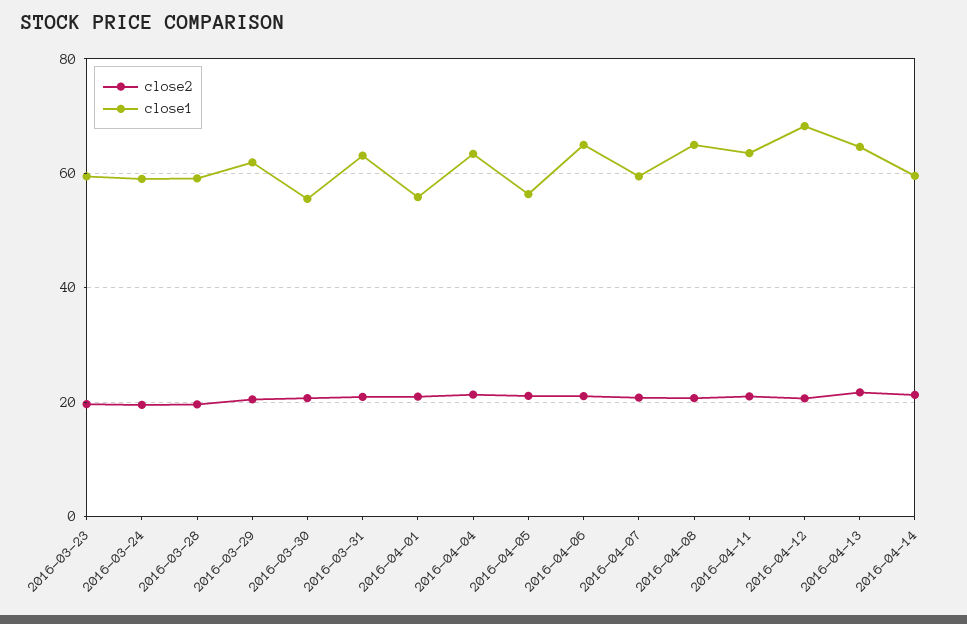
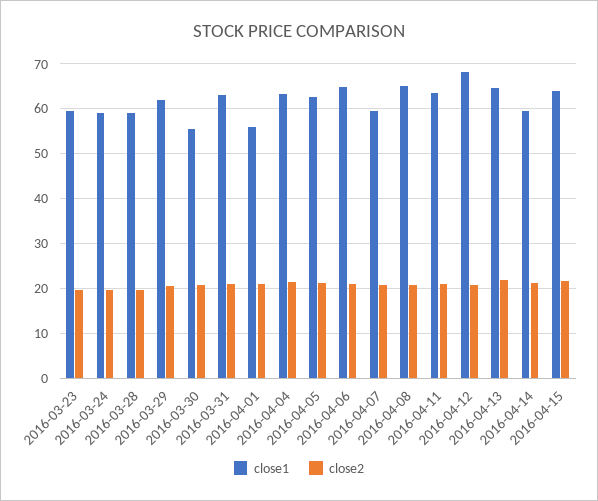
close1, 2016-04-05: 56 -> 62
close1, 2016-04-15: none -> 64
close2, 2016-04-15: none -> 22

